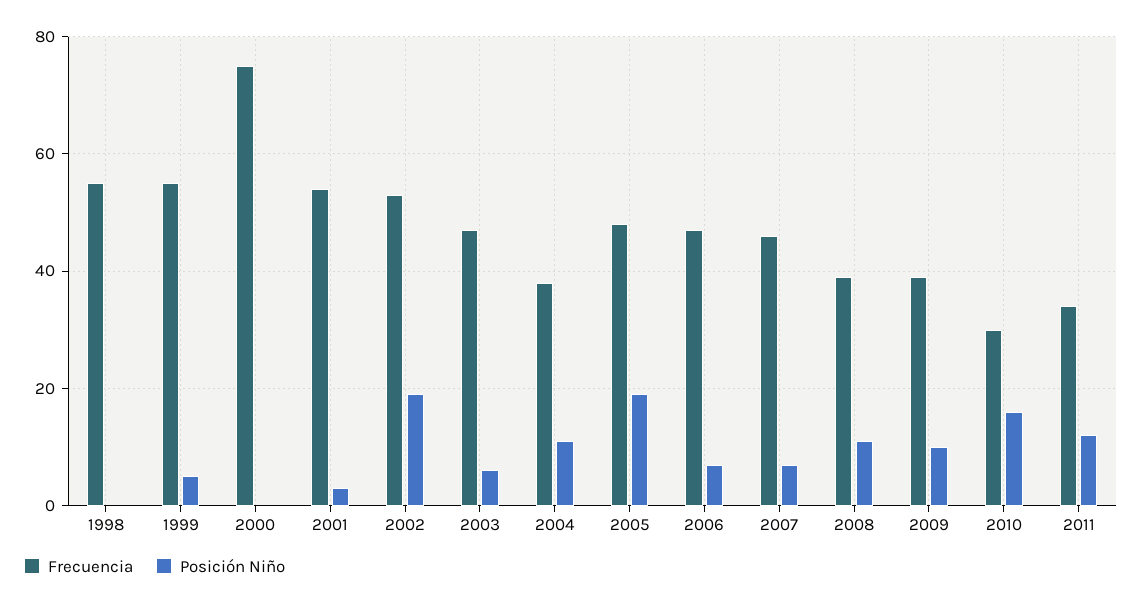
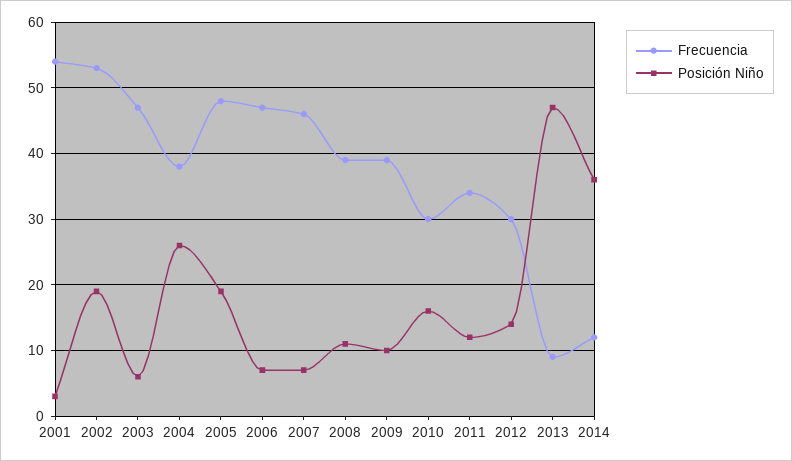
Frecuencia, 1998: 55 -> none
Posición Niño, 1998: 0 -> none
Frecuencia, 1999: 55 -> none
Posición Niño, 1999: 5 -> none
Frecuencia, 2000: 75 -> none
Posición Niño, 2000: 0 -> none
Posición Niño, 2004: 10 -> 26
Frecuencia, 2012: none -> 30
Posición Niño, 2012: none -> 14
Frecuencia, 2013: none -> 9
Posición Niño, 2013: none -> 47
Frecuencia, 2014: none -> 12
Posición Niño, 2014: none -> 36

